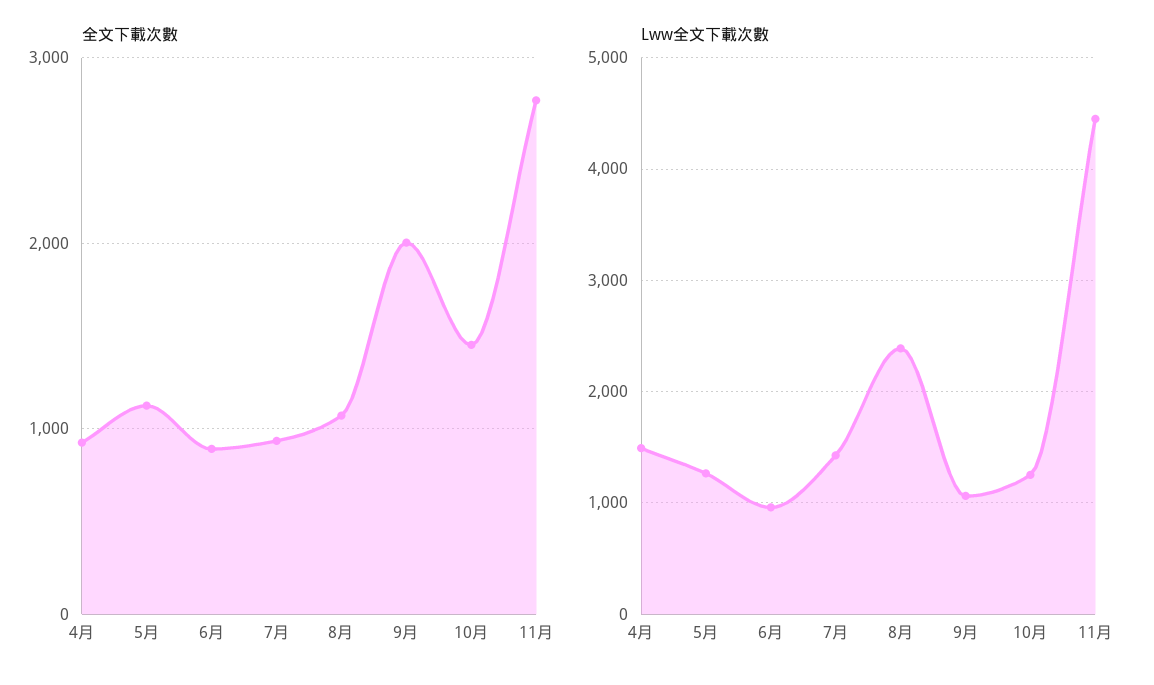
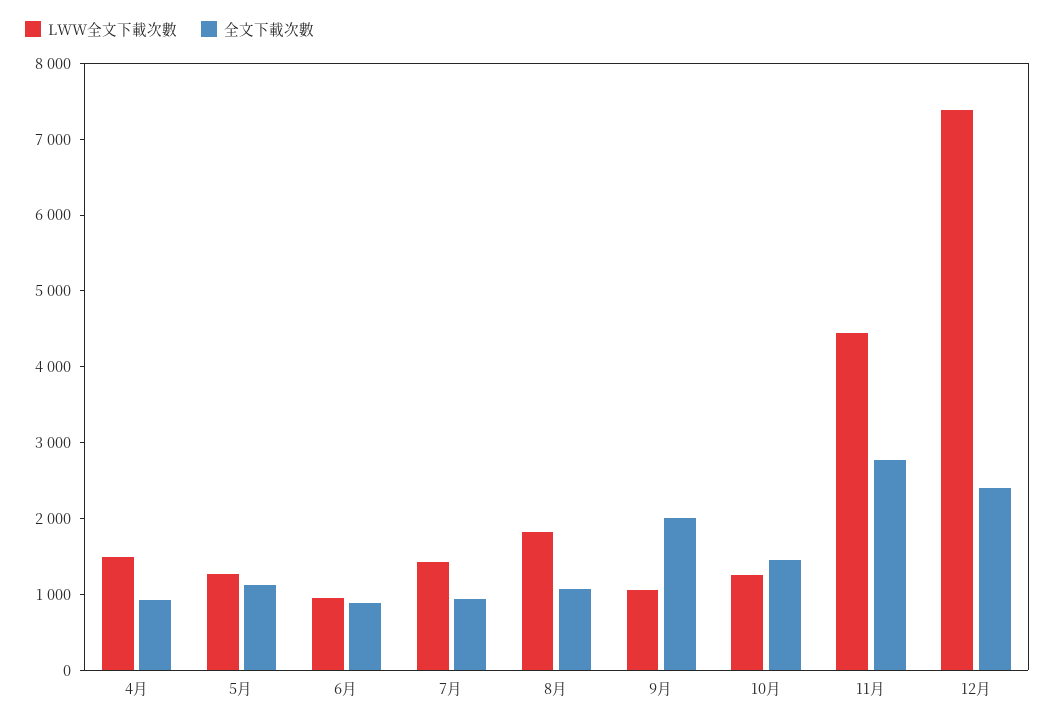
Lww全文下載次數, 8月: 2400 -> 1800
Lww全文下載次數, 12月: none -> 7400
全文下載次數, 12月: none -> 2400

